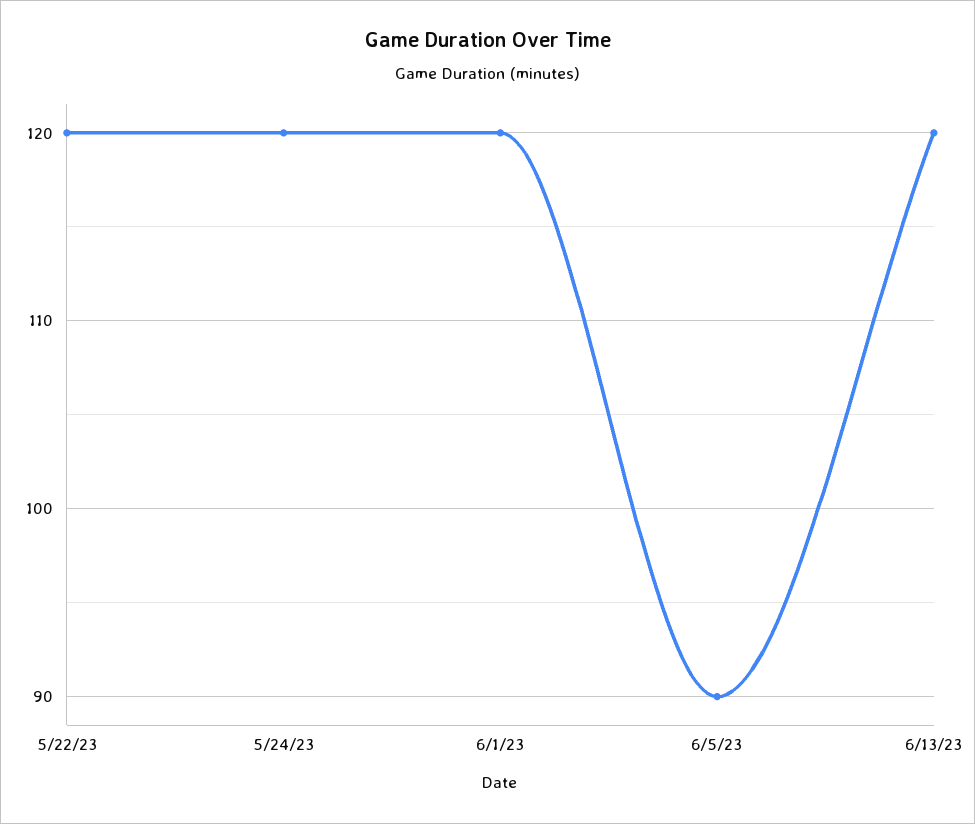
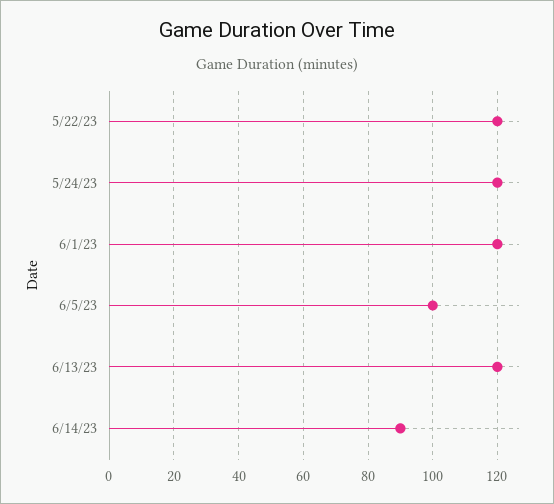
6/5/23: 90 -> 100
6/14/23: none -> 90

